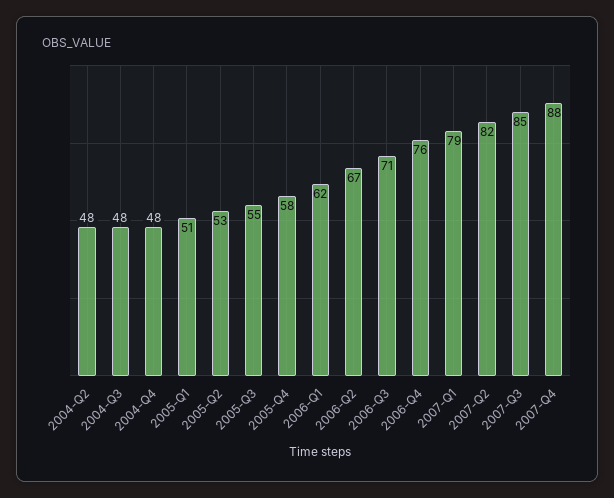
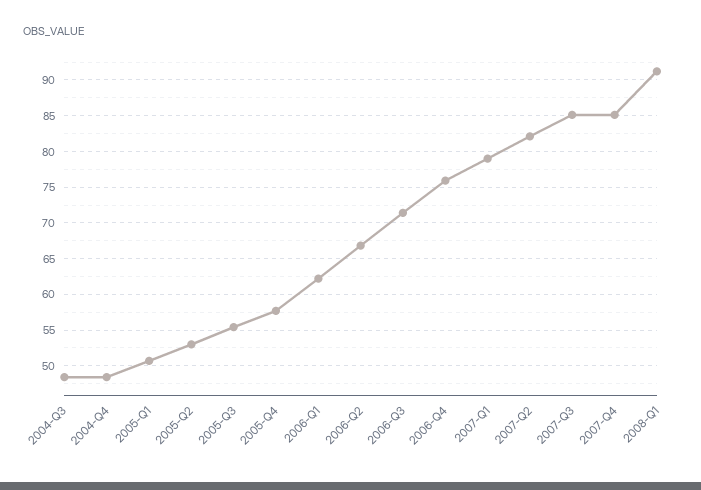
2004-Q2: 48 -> none
2007-Q4: 88 -> 85
2008-Q1: none -> 91

